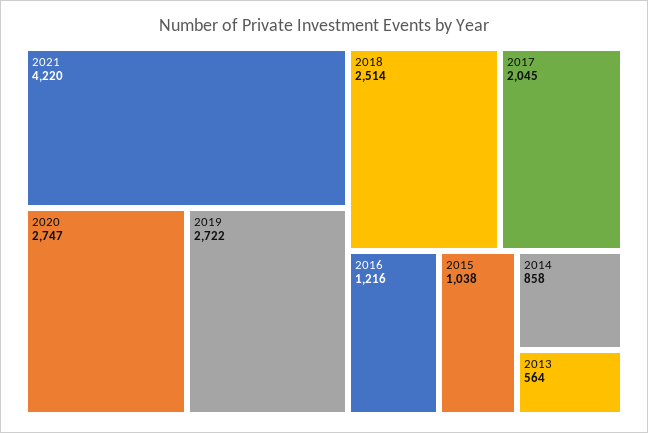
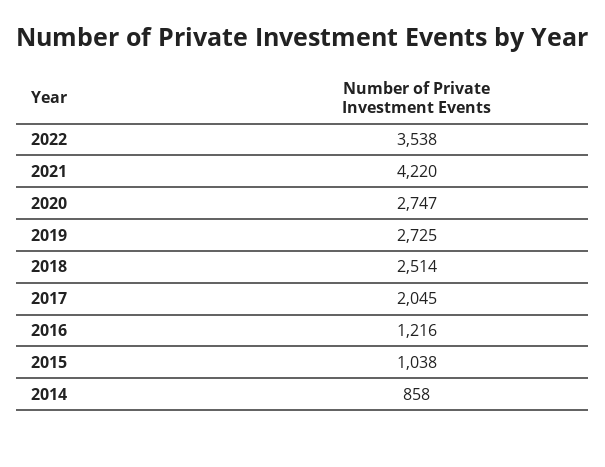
2019: 2722 -> 2725
2013: 564 -> none
2022: none -> 3538

